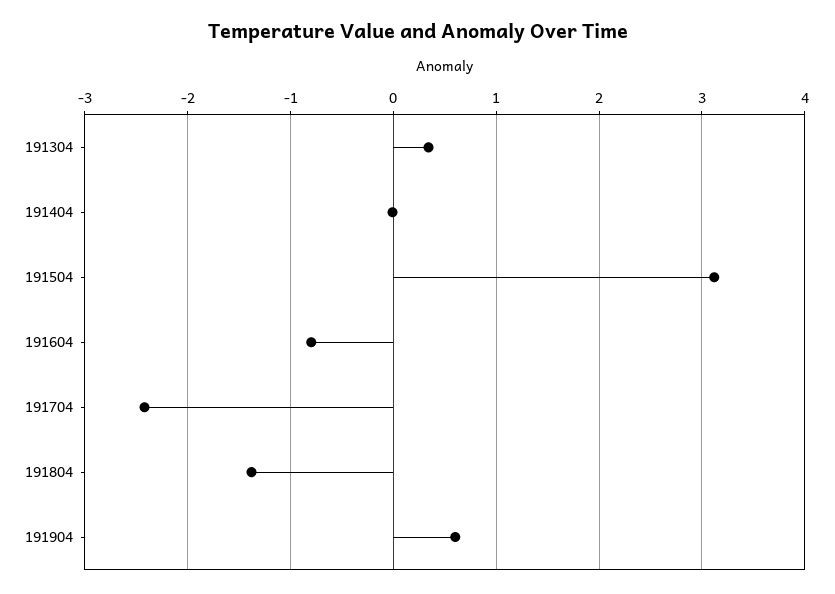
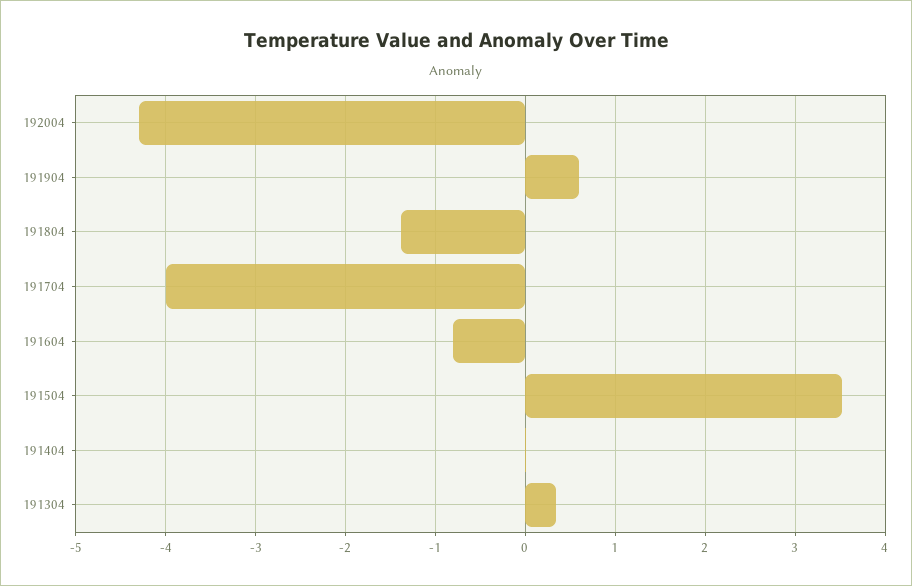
191504: 3.1 -> 3.5
191704: -2.4 -> -4
192004: none -> -4.3

